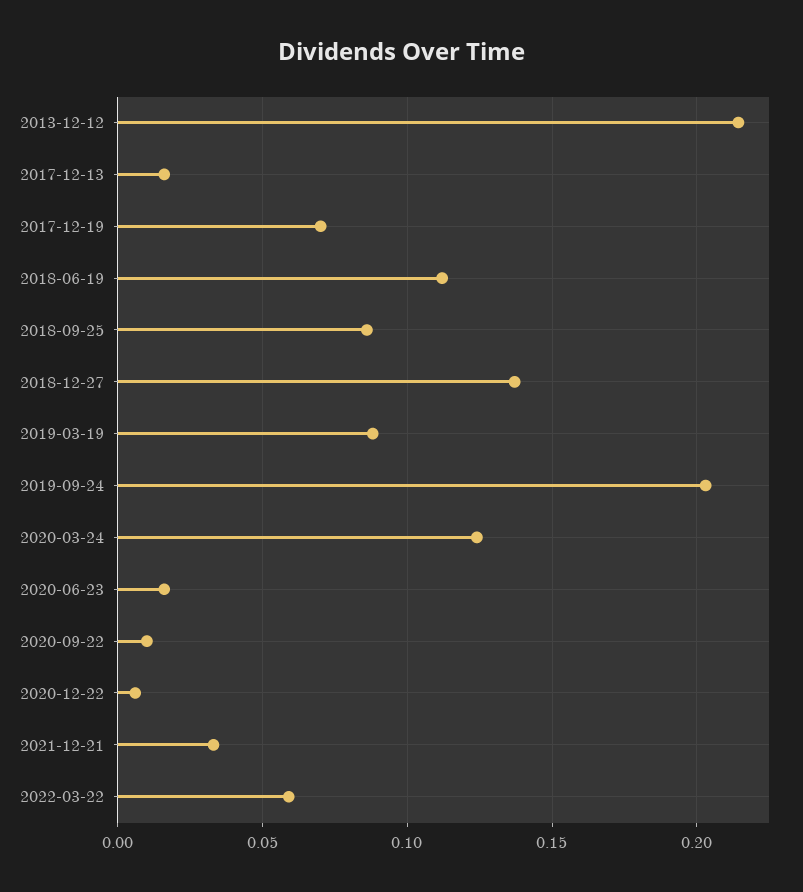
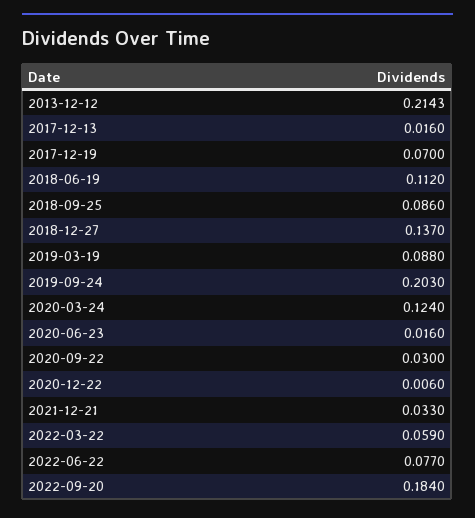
2020-09-22: 0.01 -> 0.03
2022-06-22: none -> 0.077
2022-09-20: none -> 0.184

